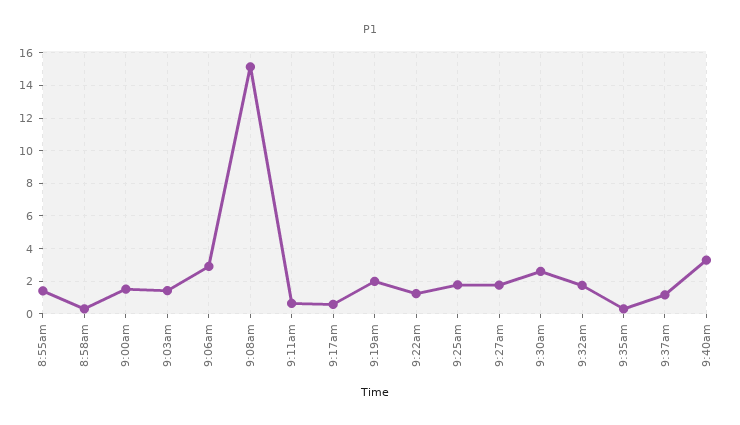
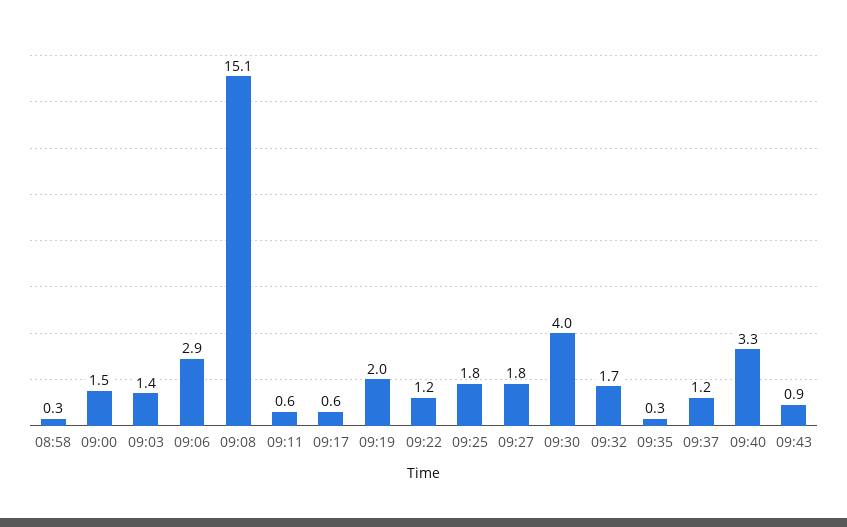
8:55am: 1.5 -> none
9:30am: 2.5 -> 4
09:43: none -> 0.9

